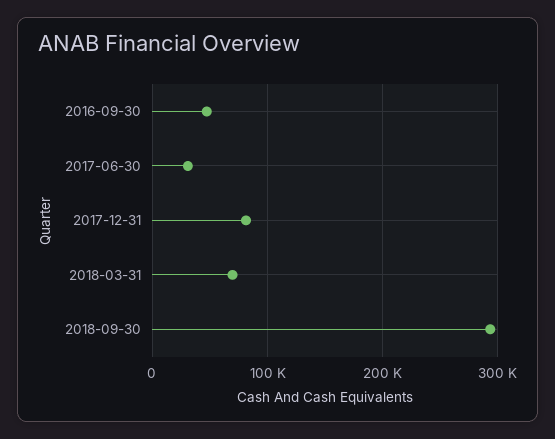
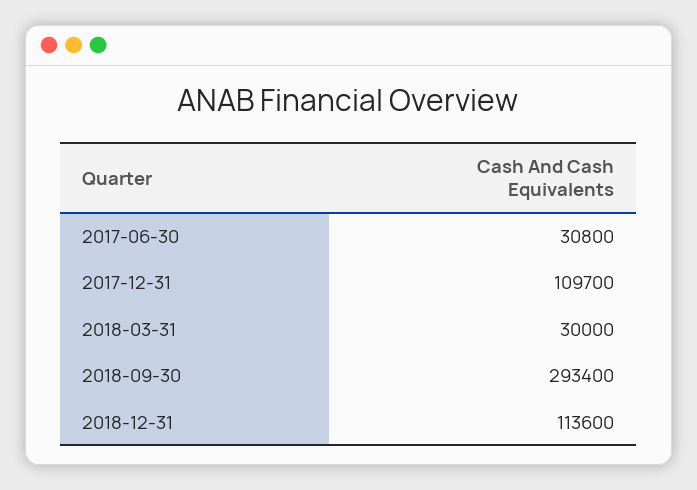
2016-09-30: 50000 -> none
2017-12-31: 80000 -> 109700
2018-03-31: 70000 -> 30000
2018-12-31: none -> 113600

